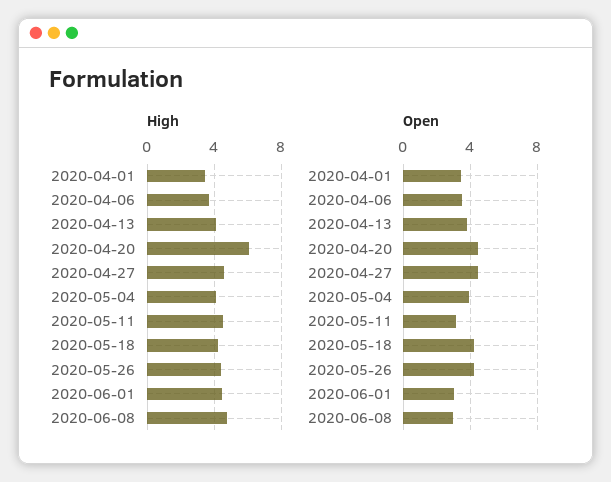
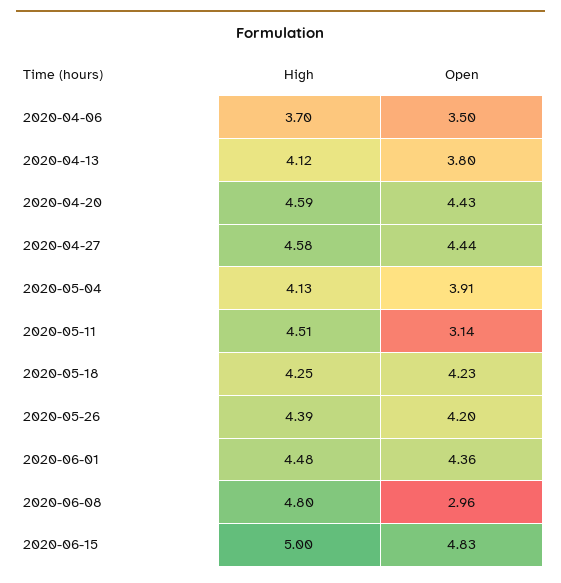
High, 2020-04-01: 3.5 -> none
High, 2020-04-20: 6 -> 4.59
Open, 2020-04-01: 3.5 -> none
Open, 2020-06-01: 3 -> 4.36
High, 2020-06-15: none -> 5
Open, 2020-06-15: none -> 4.83

